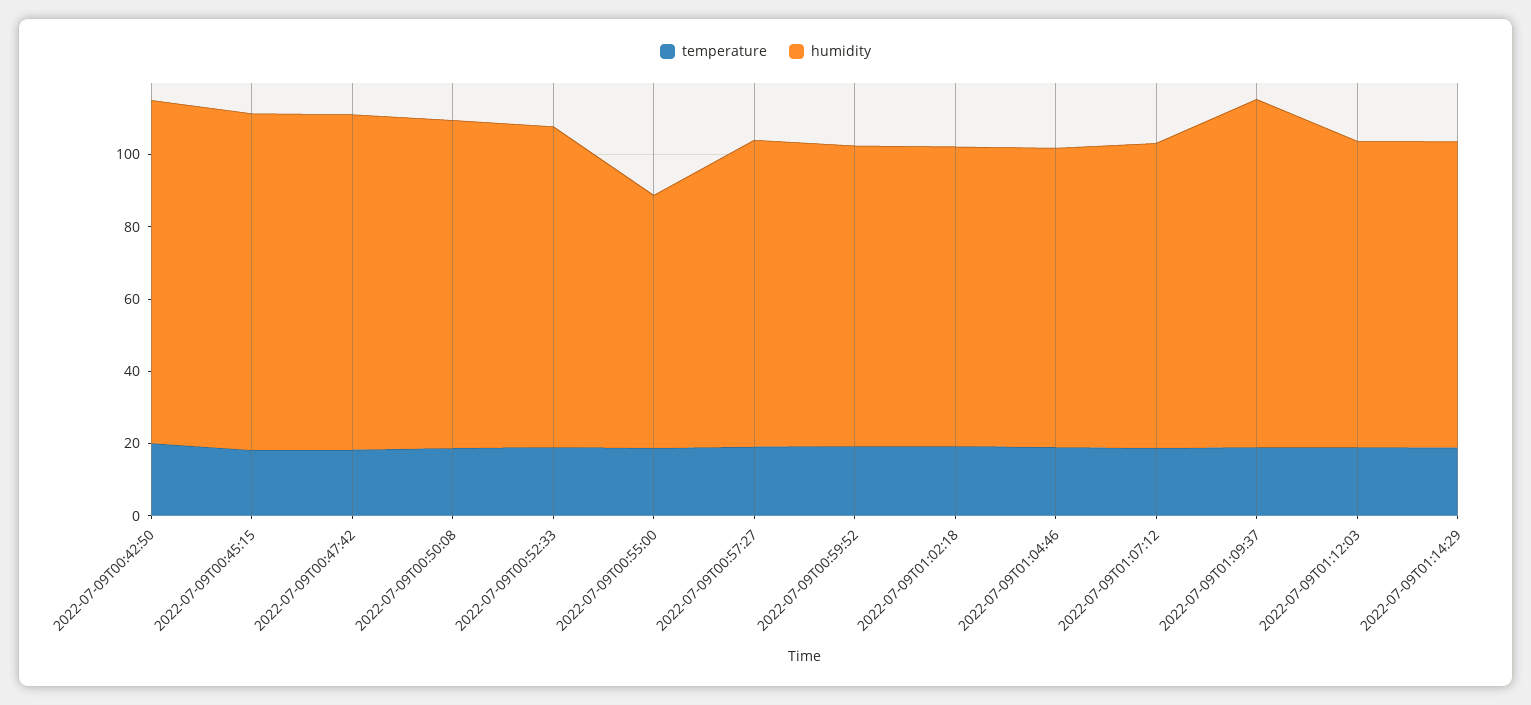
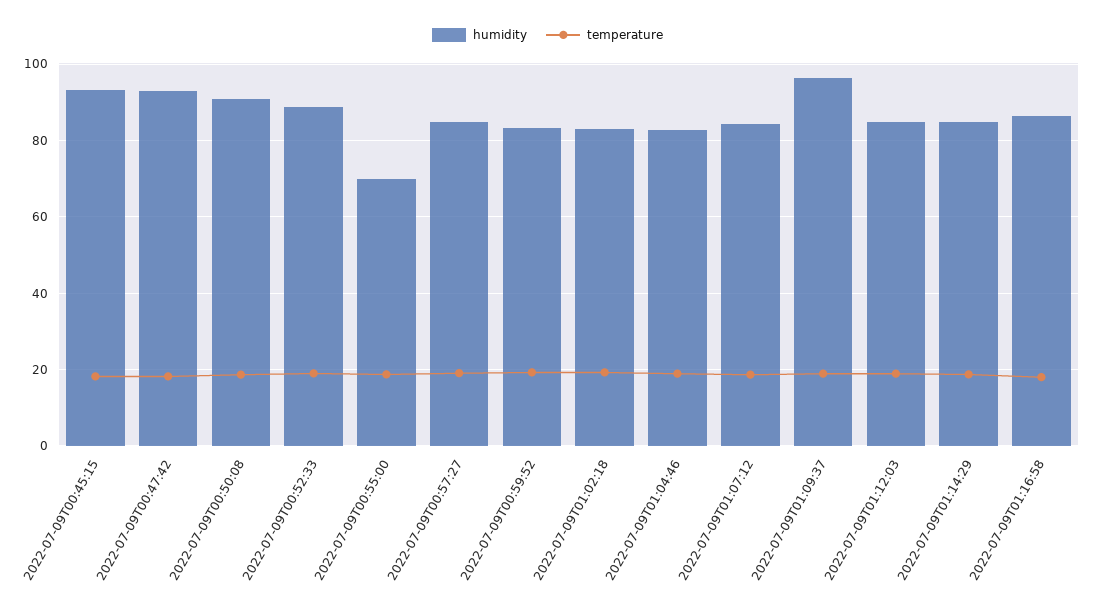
temperature, 2022-07-09T00:42:50: 20 -> none
humidity, 2022-07-09T00:42:50: 95 -> none
humidity, 2022-07-09T01:16:58: none -> 86
temperature, 2022-07-09T01:16:58: none -> 18

